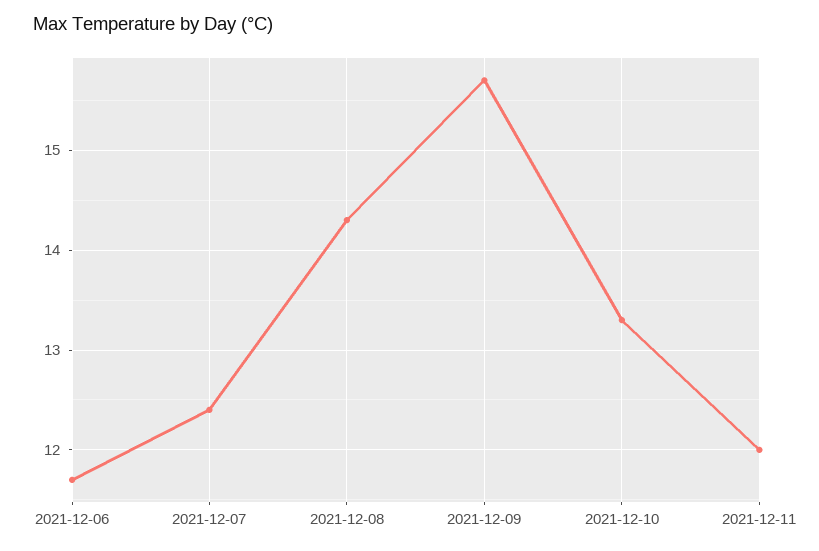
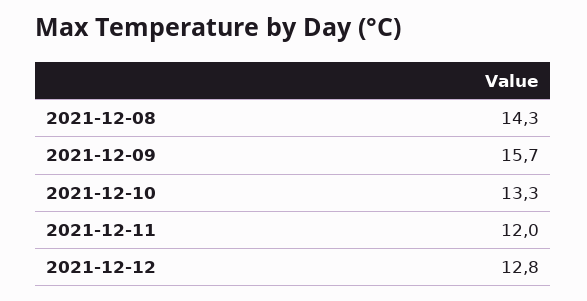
2021-12-06: 11.7 -> none
2021-12-07: 12.4 -> none
2021-12-12: none -> 12.8

